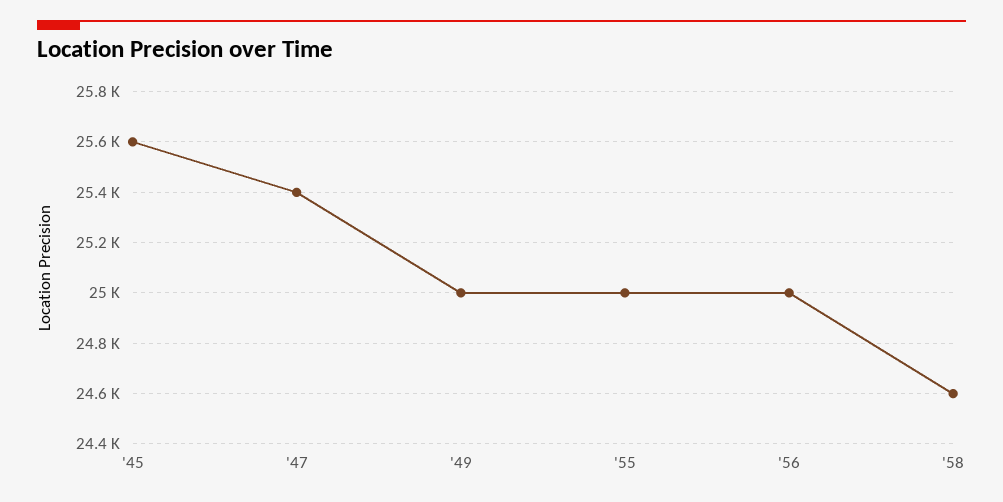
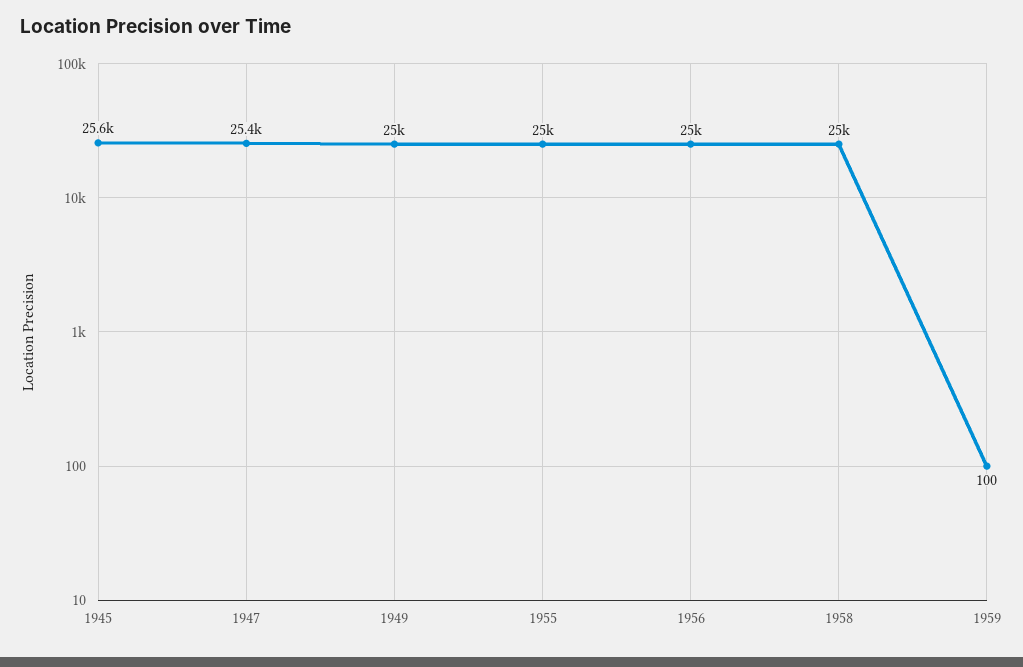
'58: 24600 -> 25000
1959: none -> 100

